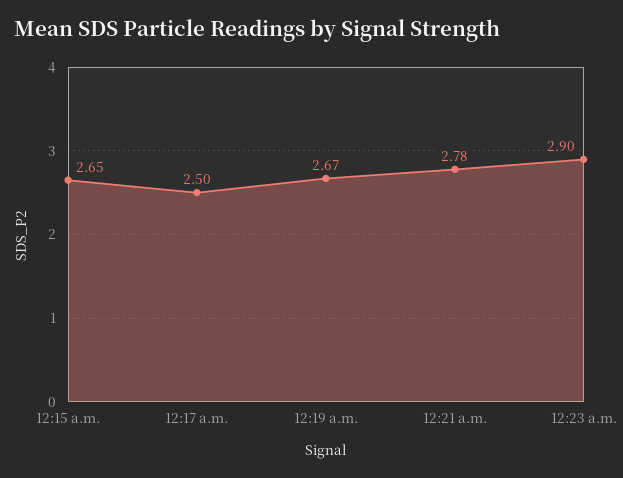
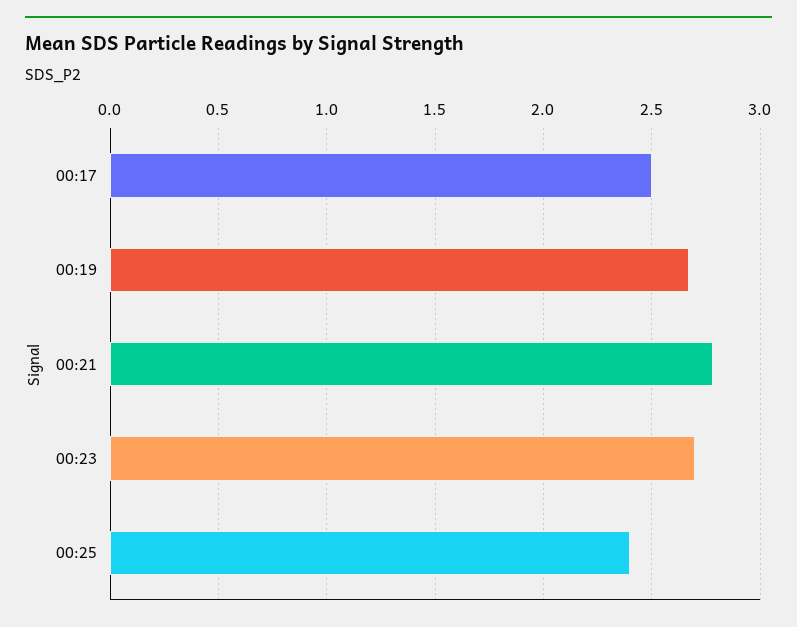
12:15 a.m.: 2.65 -> none
12:23 a.m.: 2.9 -> 2.7
00:25: none -> 2.4

